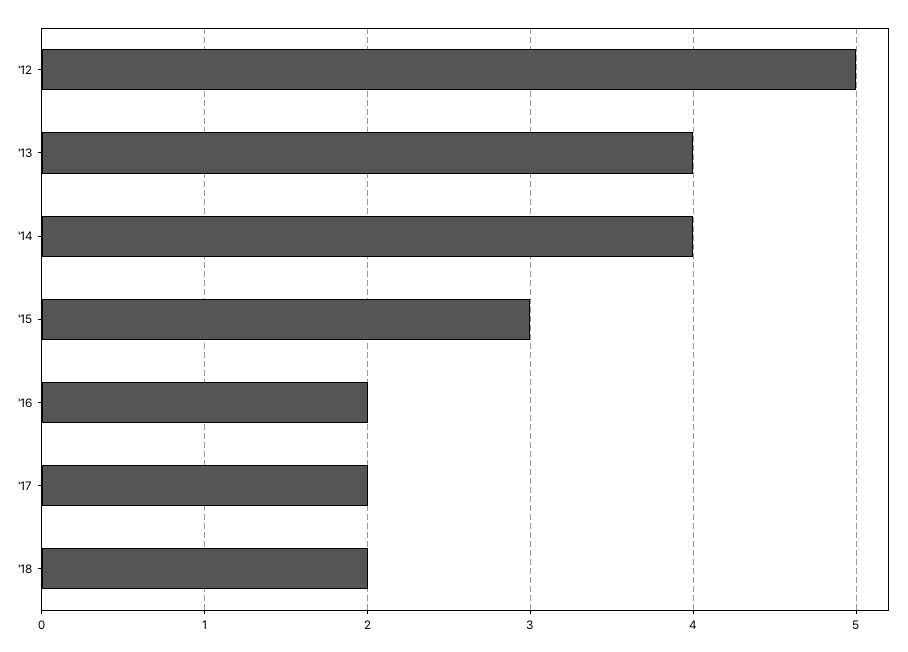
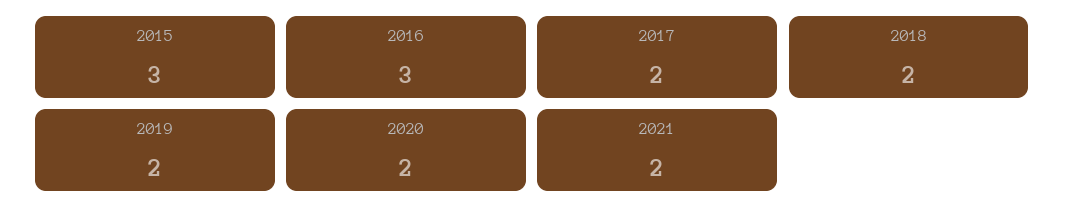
'12: 5 -> none
'13: 4 -> none
'14: 4 -> none
'16: 2 -> 3
2019: none -> 2
2020: none -> 2
2021: none -> 2

